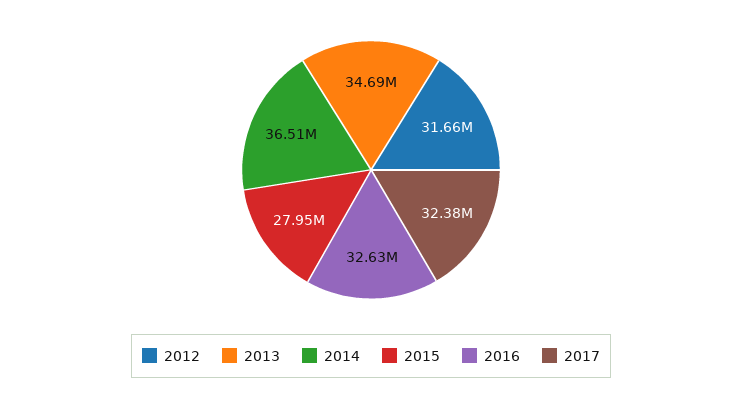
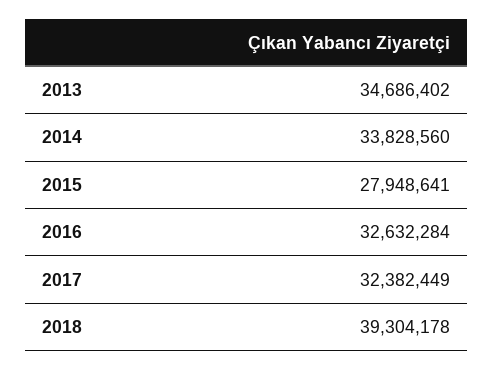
2012: 31660000 -> none
2014: 36510000 -> 33828560
2018: none -> 39304178

